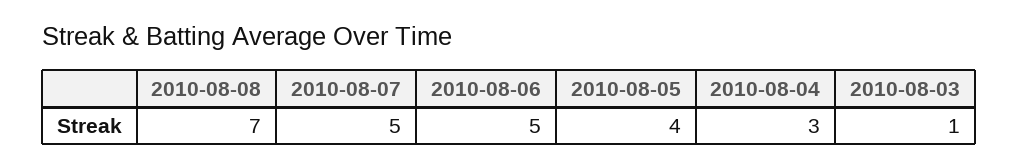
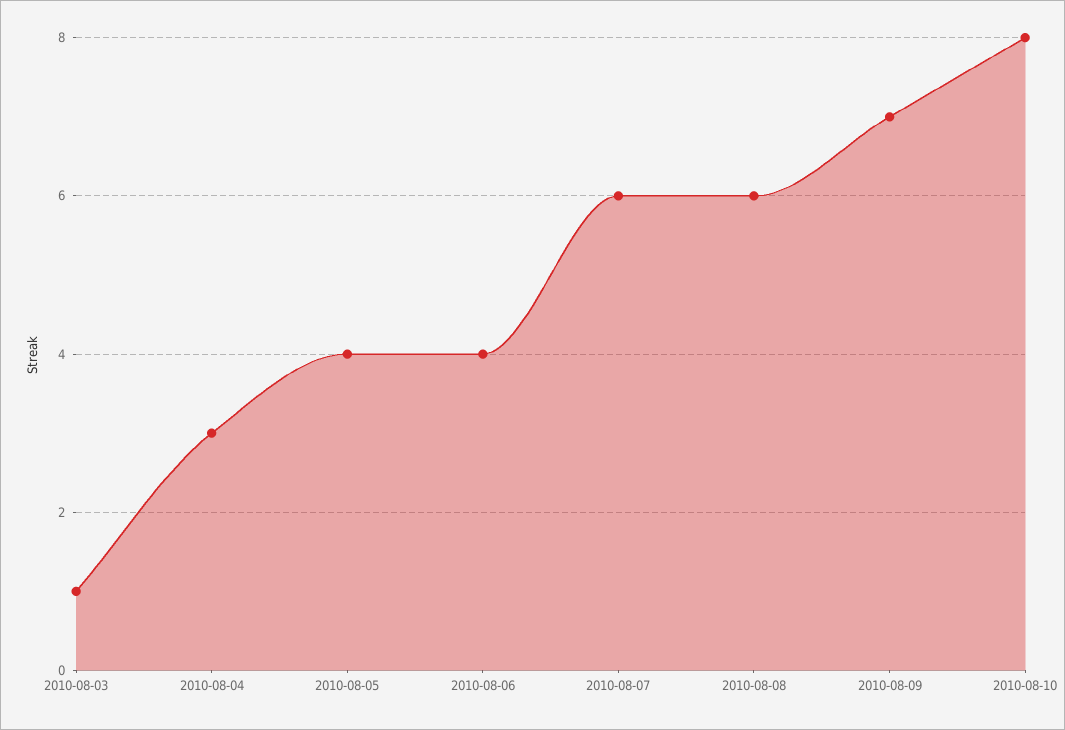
2010-08-08: 7 -> 6
2010-08-07: 5 -> 6
2010-08-06: 5 -> 4
2010-08-09: none -> 7
2010-08-10: none -> 8

